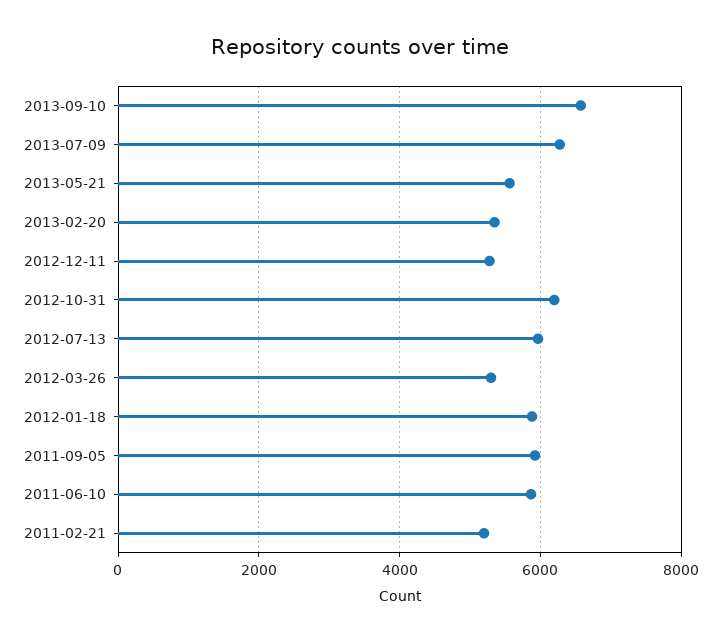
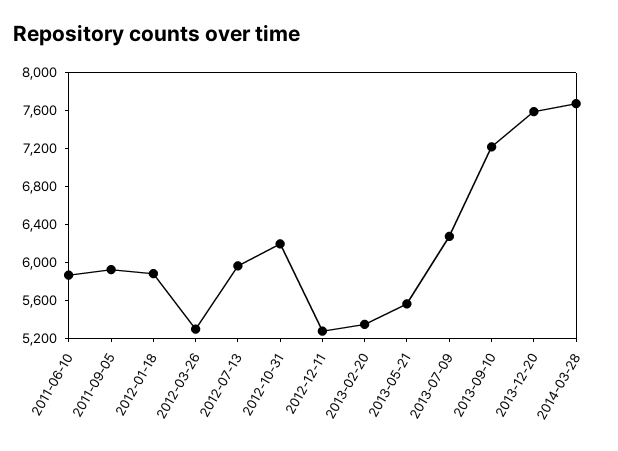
2013-09-10: 6600 -> 7200
2011-02-21: 5200 -> none
2013-12-20: none -> 7600
2014-03-28: none -> 7700

